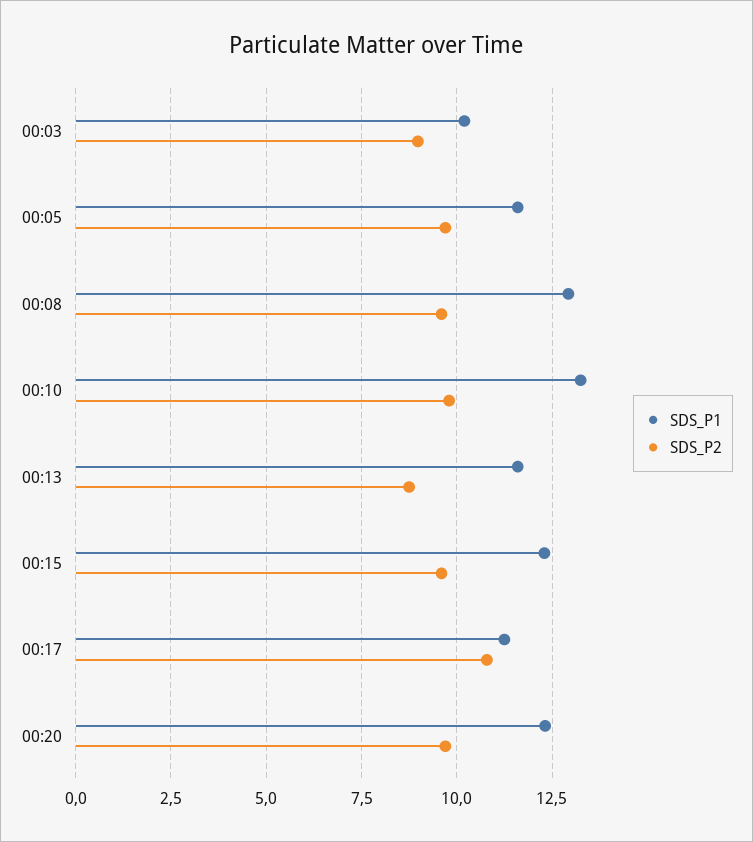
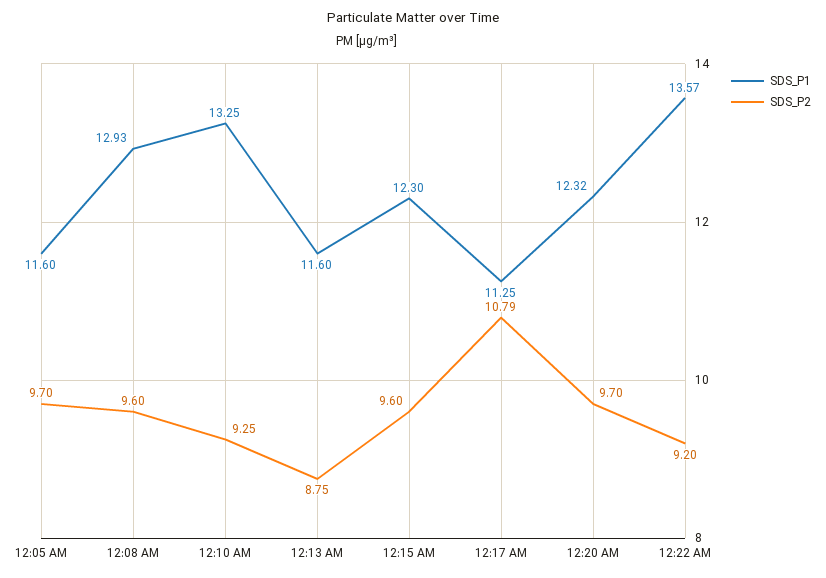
SDS_P1, 00:03: 10.25 -> none
SDS_P2, 00:03: 9 -> none
SDS_P2, 00:10: 9.75 -> 9.25
SDS_P1, 12:22 AM: none -> 13.57
SDS_P2, 12:22 AM: none -> 9.2

